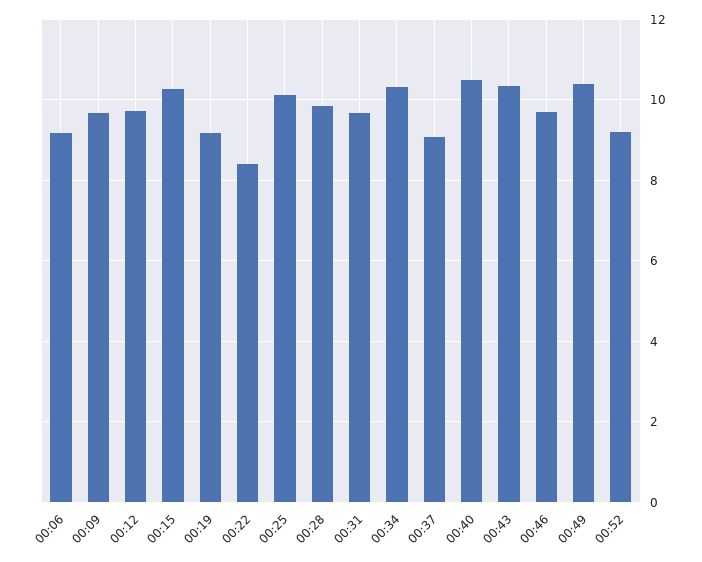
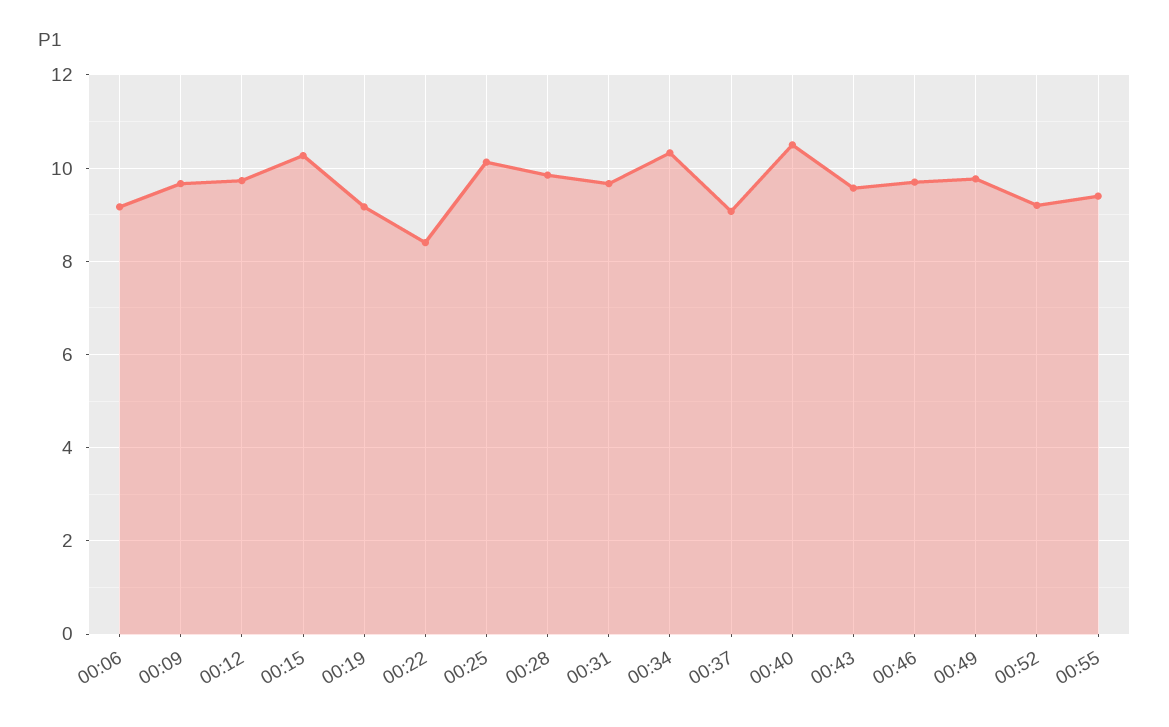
00:43: 10.4 -> 9.6
00:49: 10.4 -> 9.8
00:55: none -> 9.4

